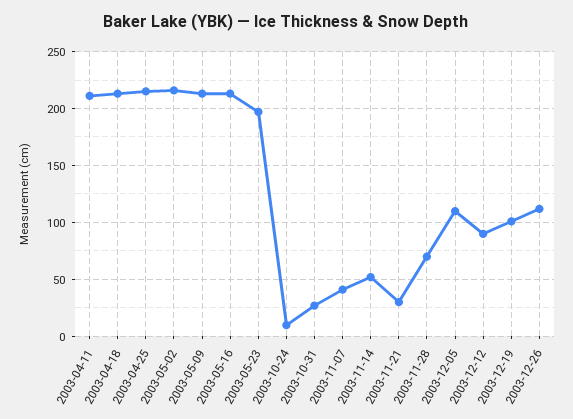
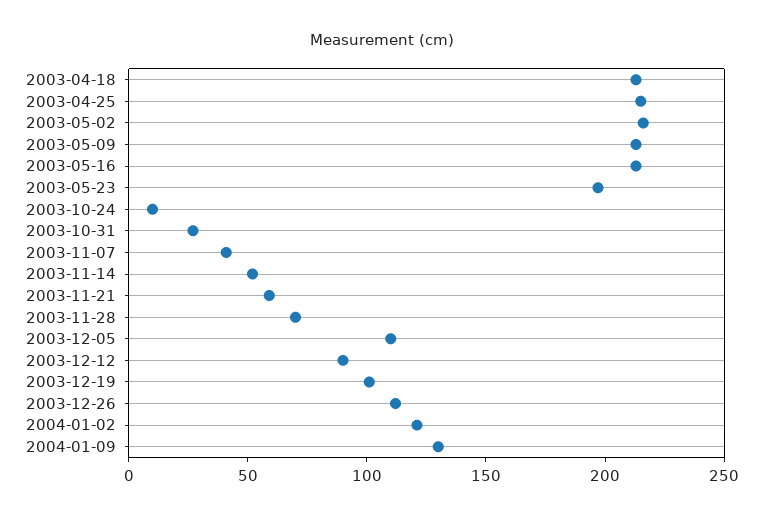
2003-04-11: 210 -> none
2003-11-21: 30 -> 60
2004-01-02: none -> 120
2004-01-09: none -> 130

